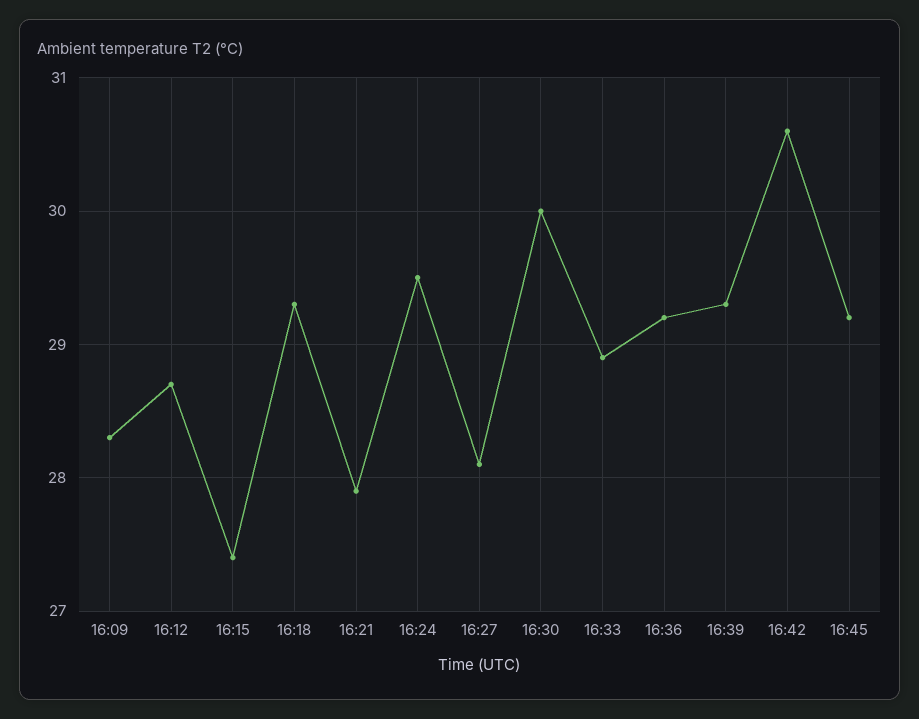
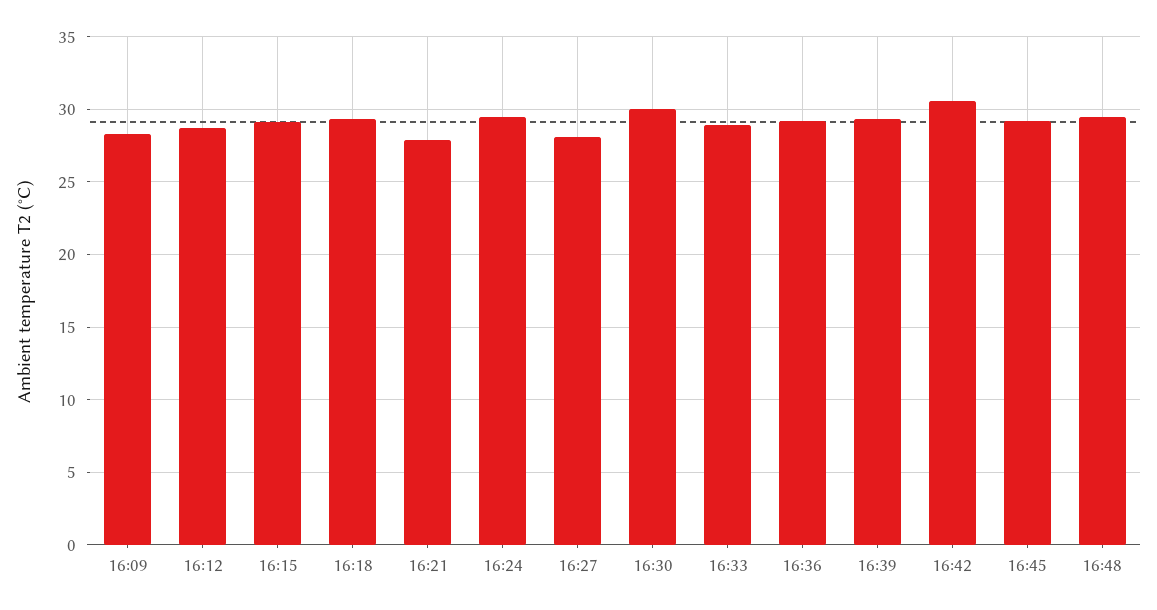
16:15: 27.4 -> 29
16:48: none -> 29.5

